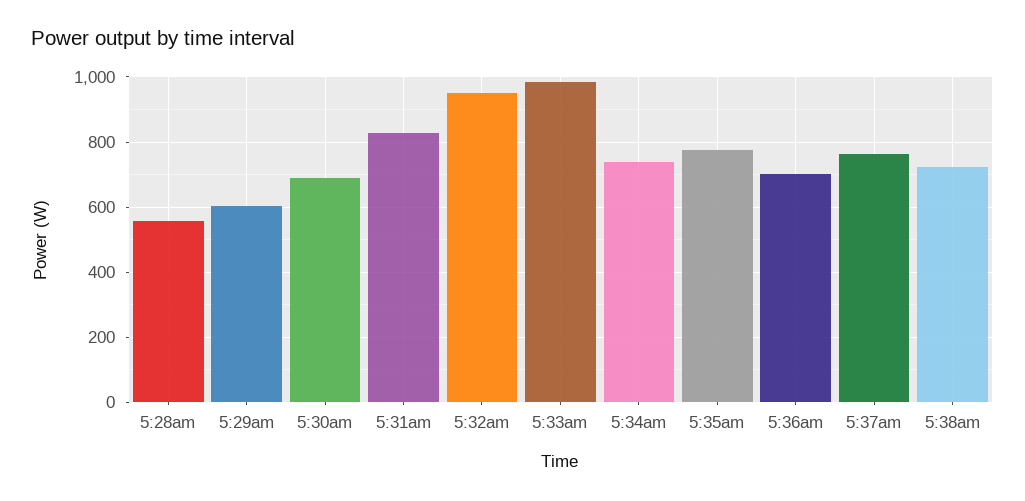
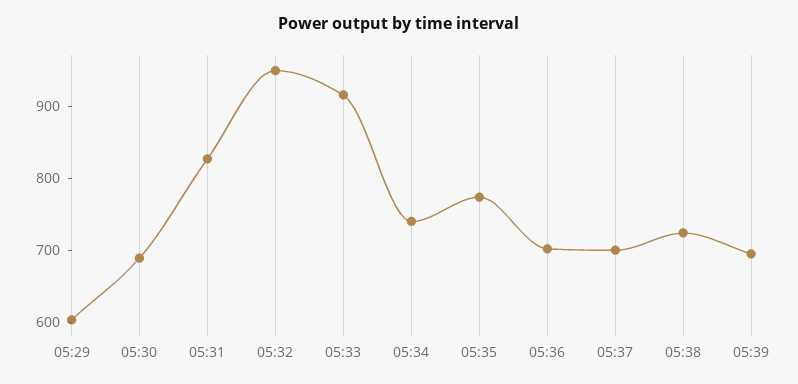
5:28am: 560 -> none
5:33am: 980 -> 920
5:37am: 760 -> 700
05:39: none -> 700

